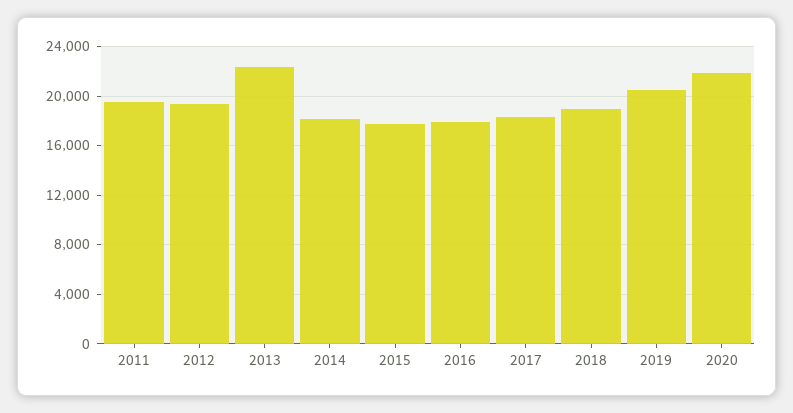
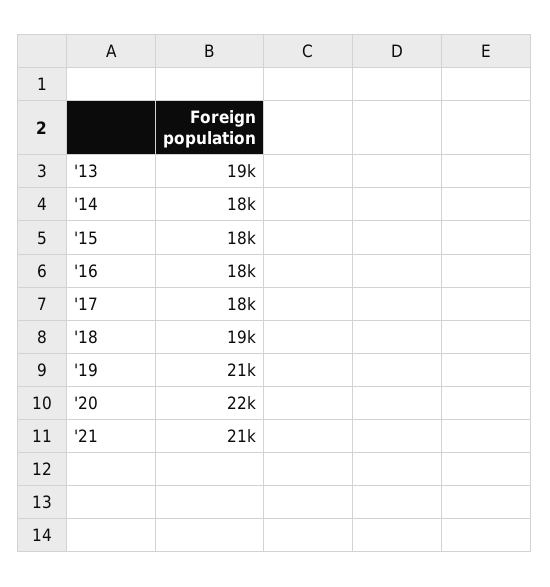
2011: 19500 -> none
2012: 19500 -> none
2013: 22500 -> 19000
'21: none -> 21000

